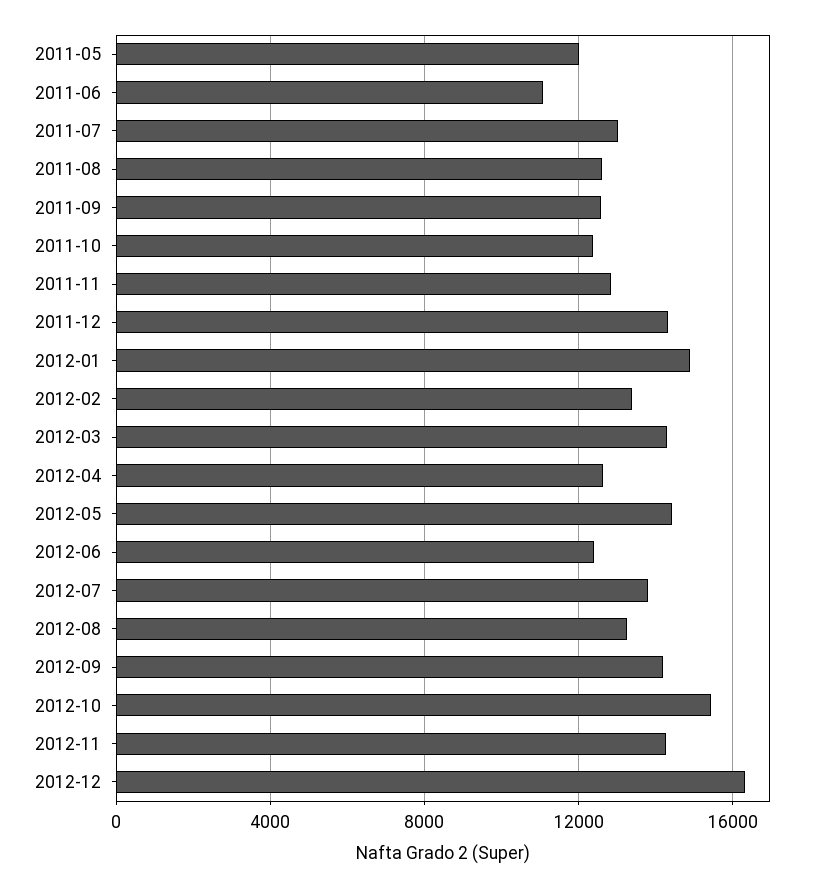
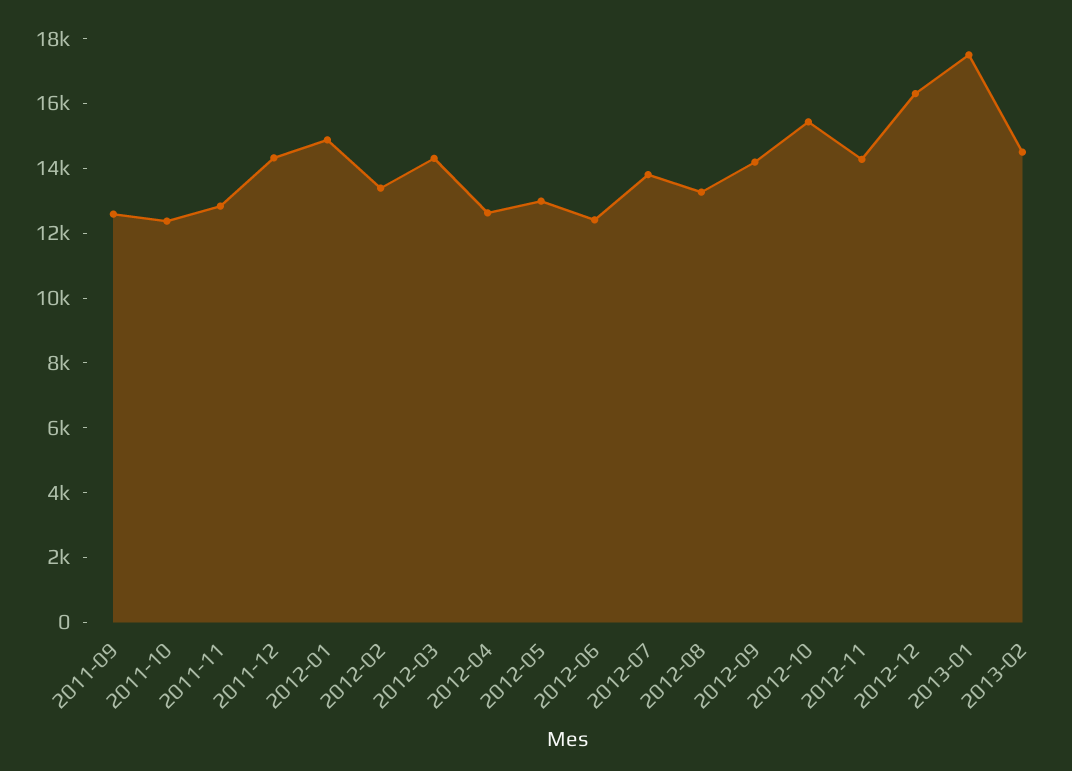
2011-05: 12000 -> none
2011-06: 11000 -> none
2011-07: 13000 -> none
2011-08: 12500 -> none
2012-05: 14500 -> 13000
2013-01: none -> 17500
2013-02: none -> 14500

